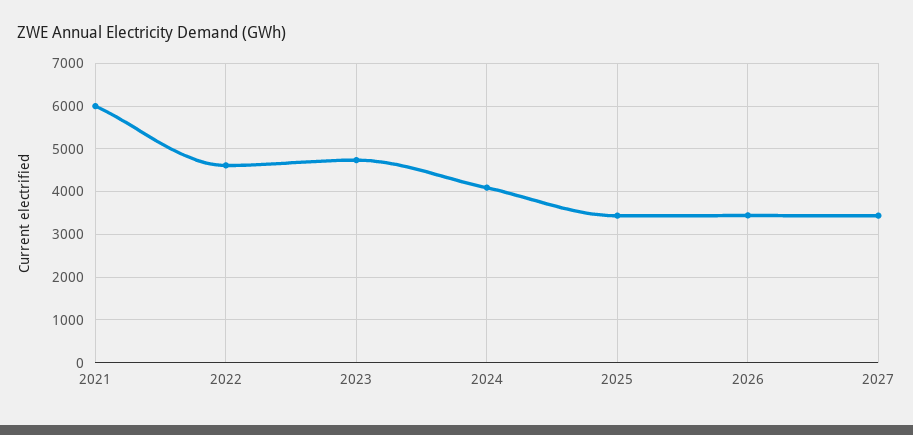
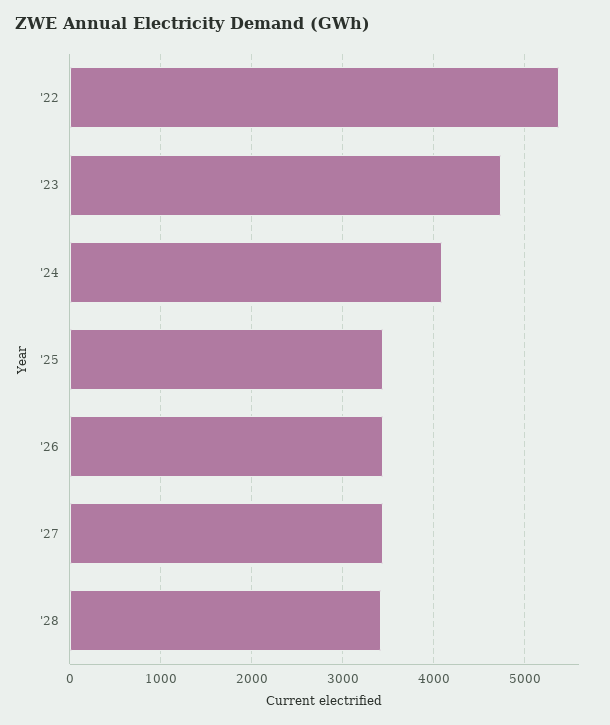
2021: 6000 -> none
2022: 4600 -> 5400
'28: none -> 3400

